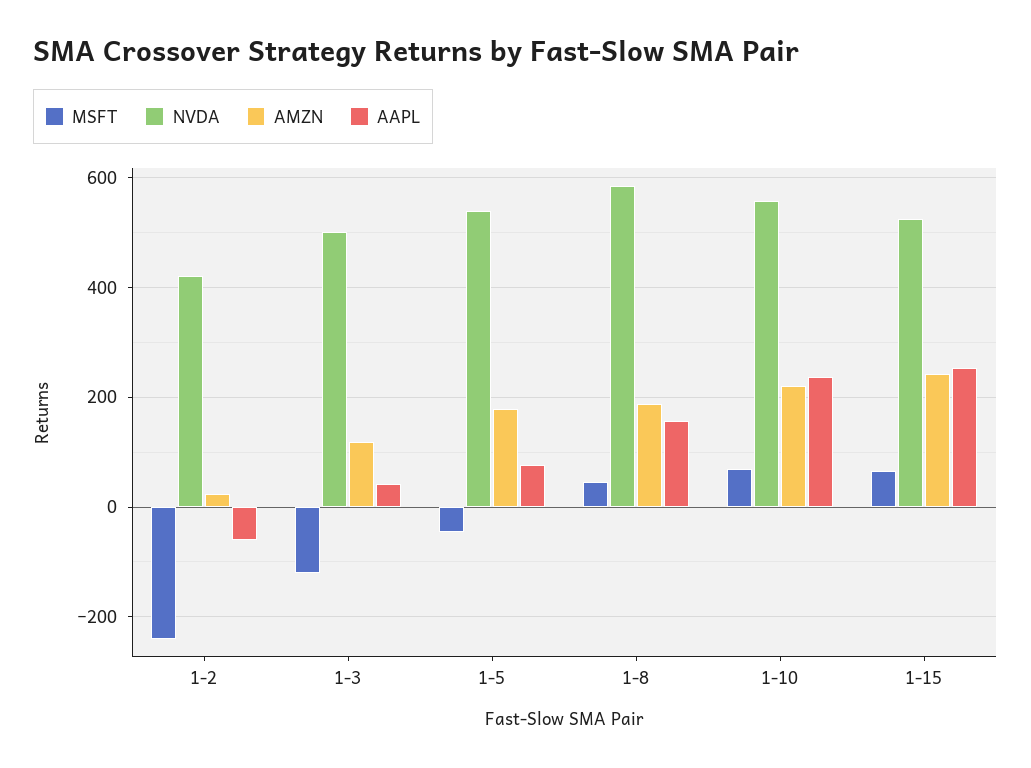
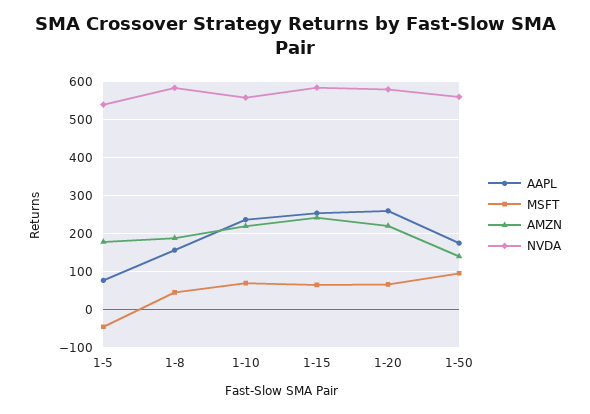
MSFT, 1-2: -240 -> none
NVDA, 1-2: 420 -> none
AMZN, 1-2: 20 -> none
AAPL, 1-2: -60 -> none
MSFT, 1-3: -120 -> none
NVDA, 1-3: 500 -> none
AMZN, 1-3: 120 -> none
AAPL, 1-3: 40 -> none
NVDA, 1-15: 520 -> 580
AAPL, 1-20: none -> 260
MSFT, 1-20: none -> 60
AMZN, 1-20: none -> 220
NVDA, 1-20: none -> 580
AAPL, 1-50: none -> 180
MSFT, 1-50: none -> 100
AMZN, 1-50: none -> 140
NVDA, 1-50: none -> 560

